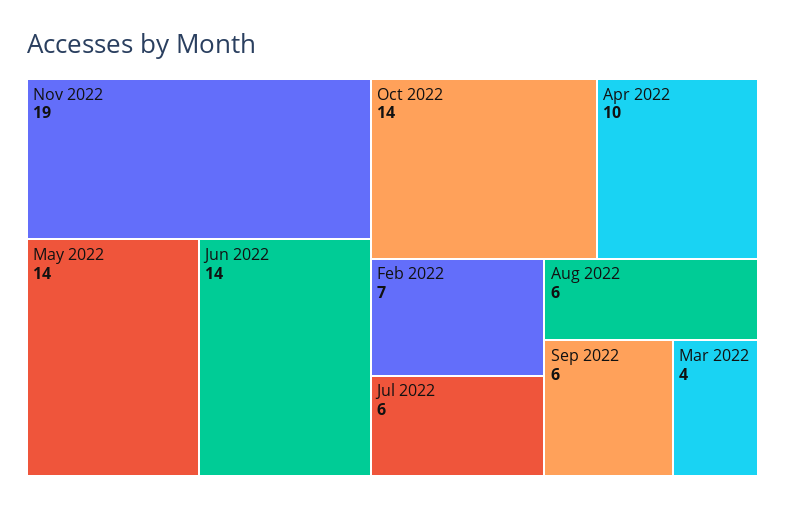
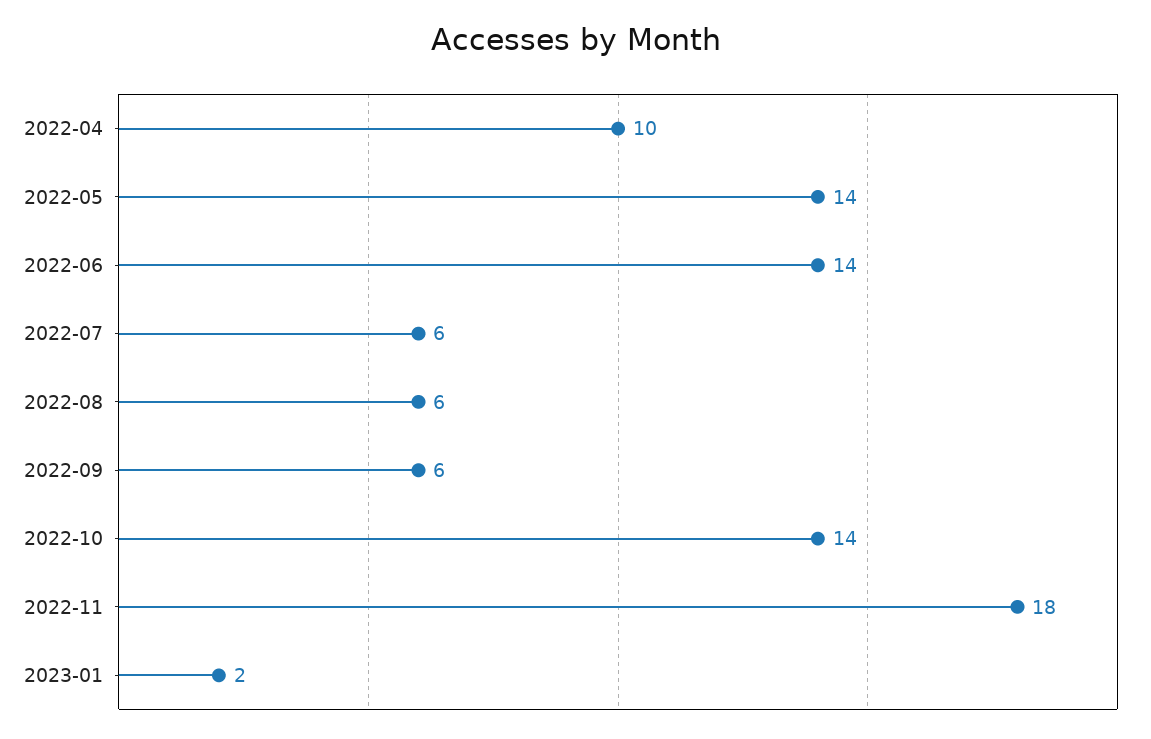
Nov 2022: 19 -> 18
Feb 2022: 7 -> none
Mar 2022: 4 -> none
2023-01: none -> 2

